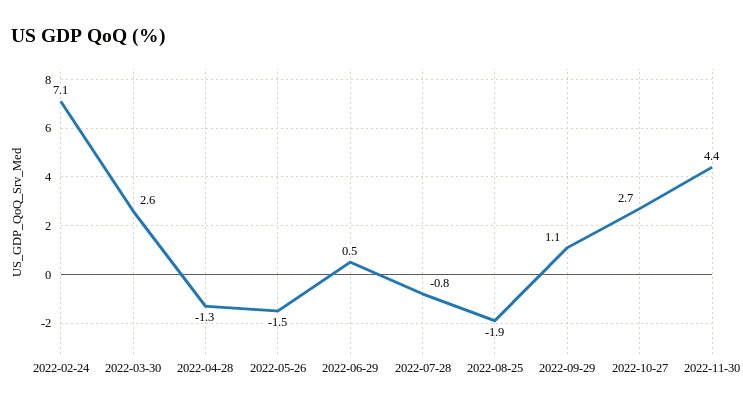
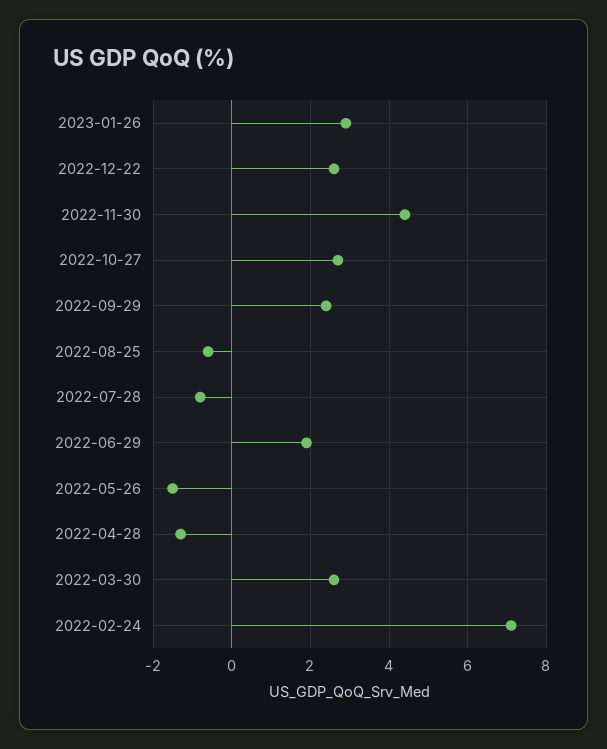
2022-06-29: 0.5 -> 2
2022-08-25: -1.9 -> -0.5
2022-09-29: 1.1 -> 2.5
2023-01-26: none -> 3
2022-12-22: none -> 2.5

